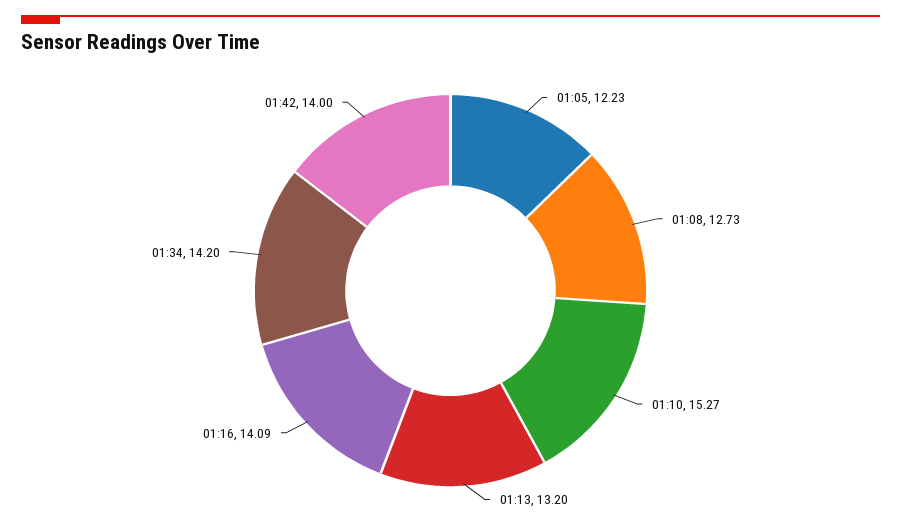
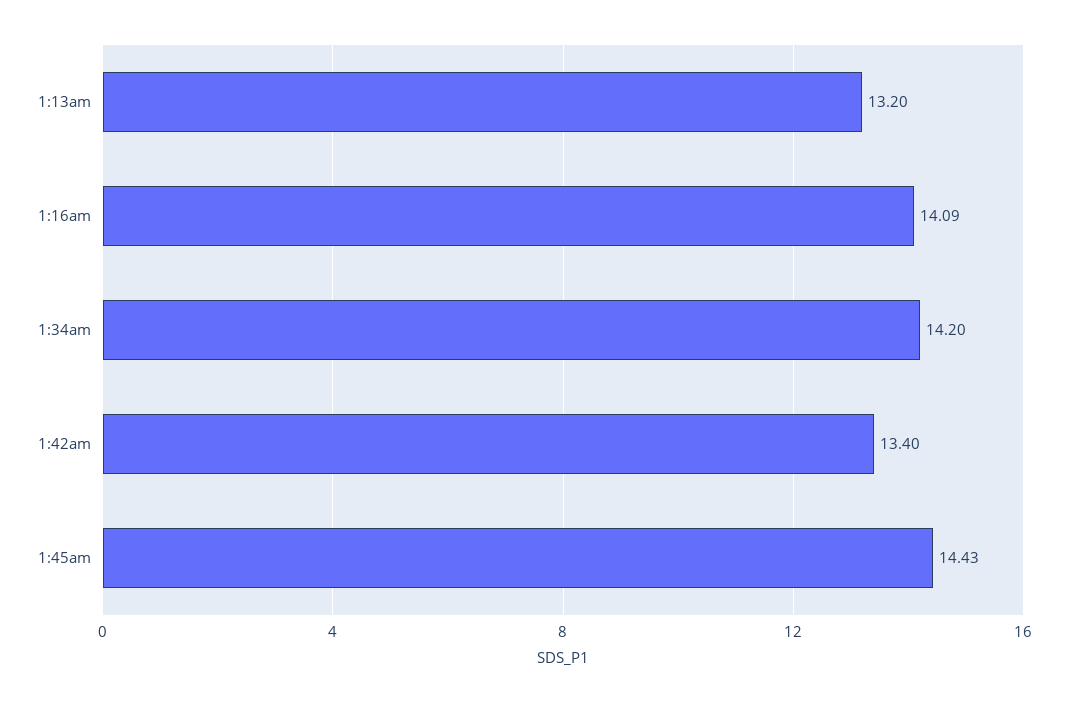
01:05: 12.23 -> none
01:08: 12.73 -> none
01:10: 15.27 -> none
01:42: 14 -> 13.4
1:45am: none -> 14.43

